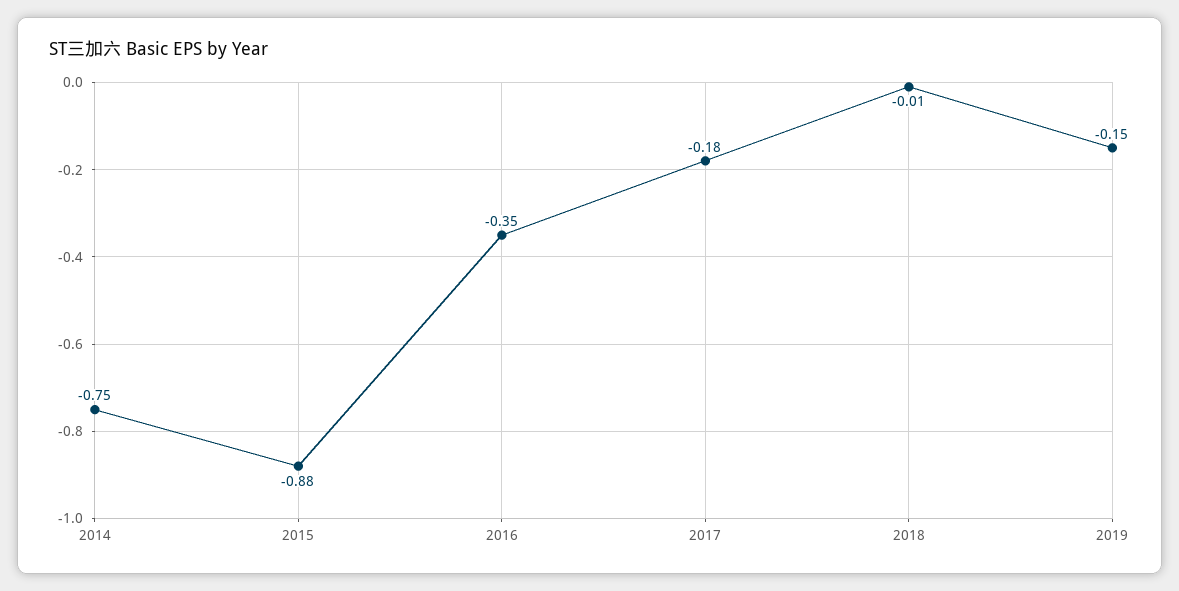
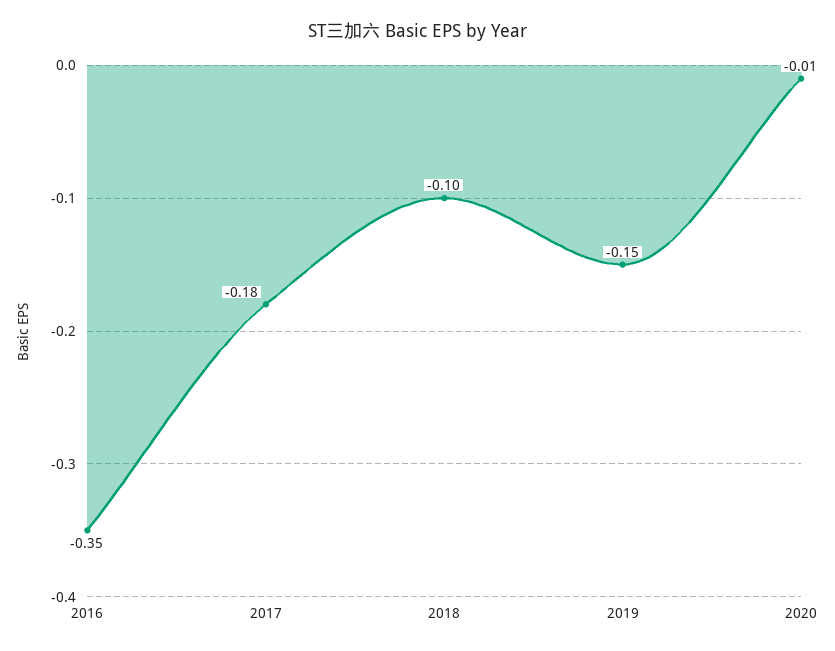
2014: -0.75 -> none
2015: -0.88 -> none
2018: -0.01 -> -0.1
2020: none -> -0.01

